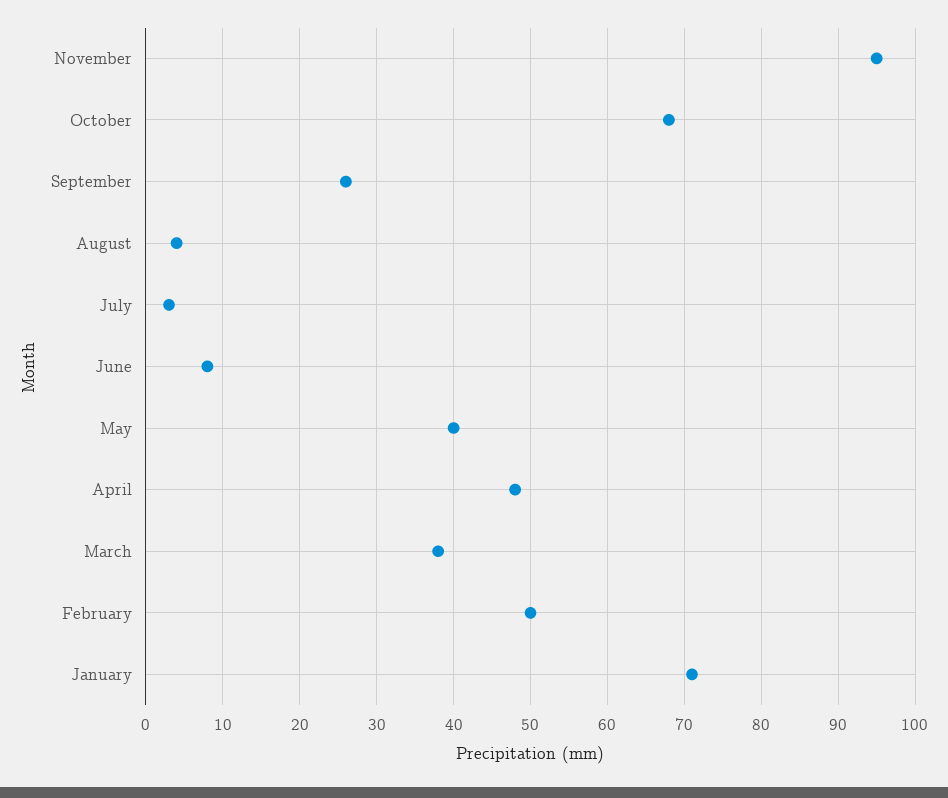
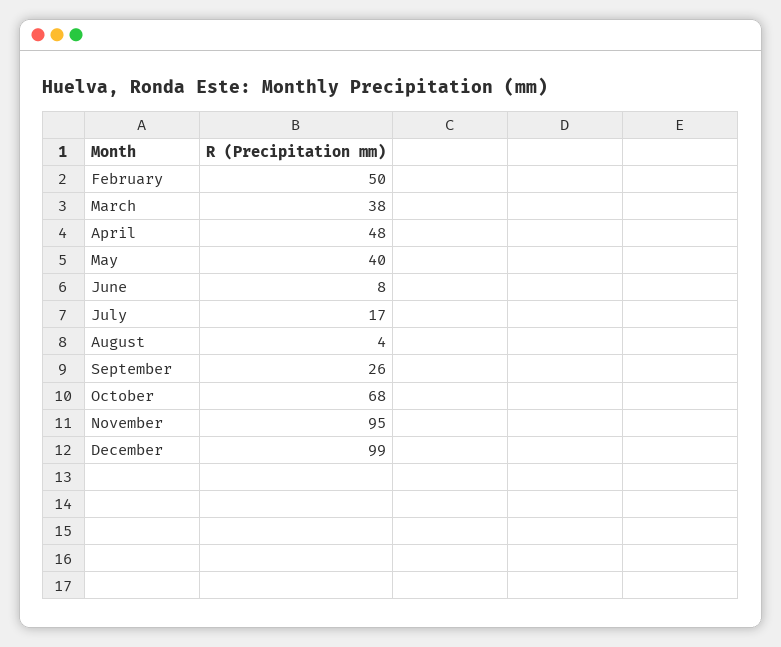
July: 3 -> 17
January: 71 -> none
December: none -> 99

